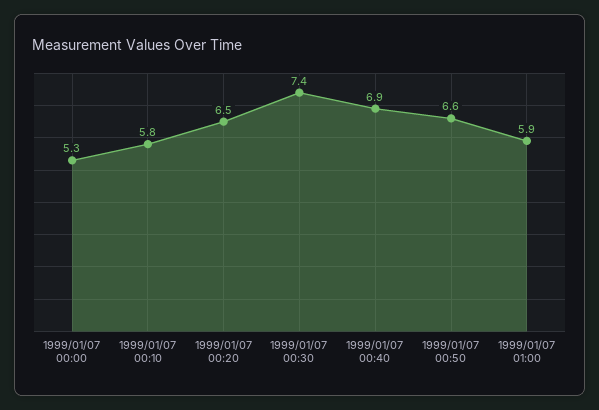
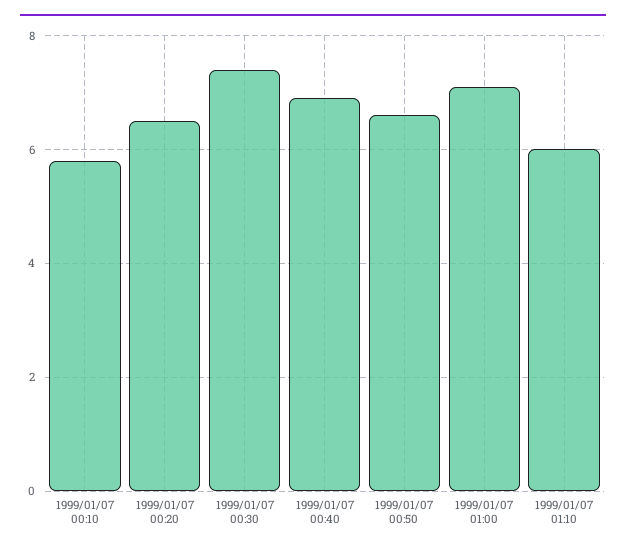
1999/01/07 00:00: 5.3 -> none
1999/01/07 01:00: 5.9 -> 7
1999/01/07 01:10: none -> 6

